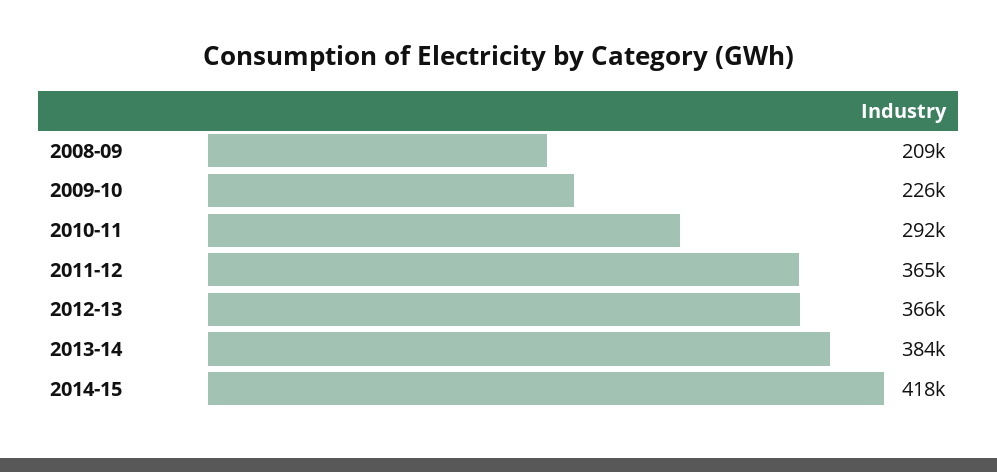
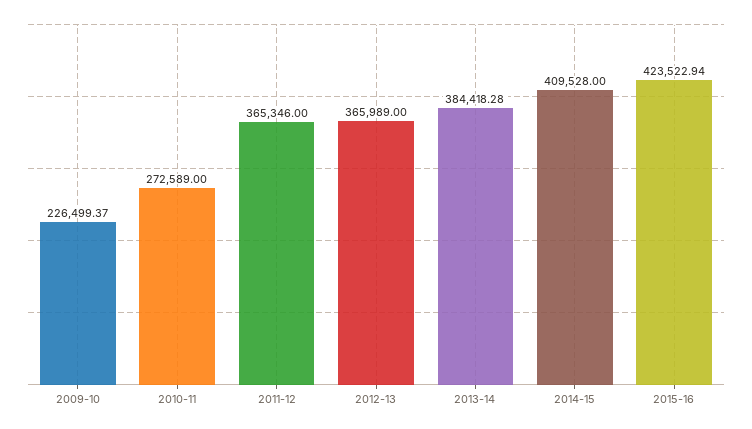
2008-09: 209000 -> none
2010-11: 292000 -> 272589
2014-15: 418000 -> 409528
2015-16: none -> 423522.94

